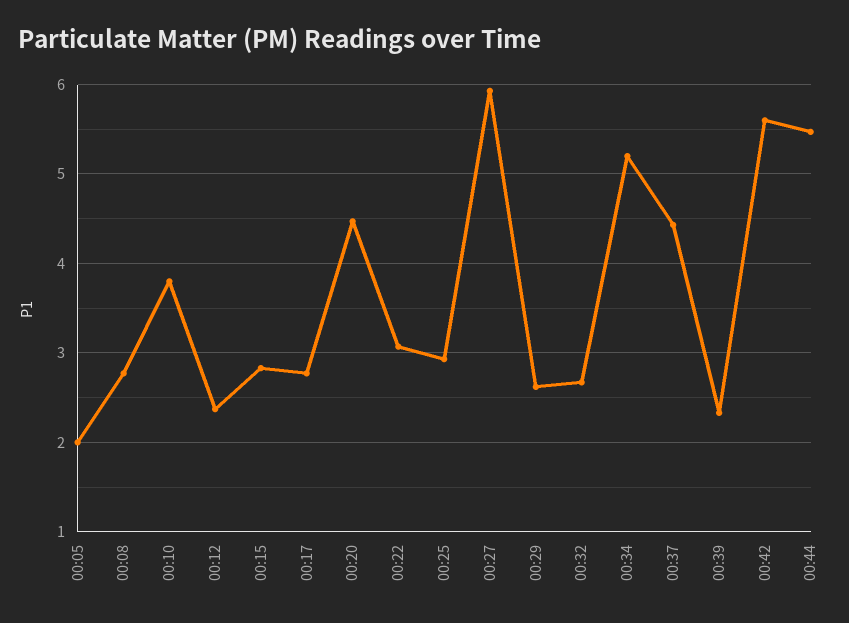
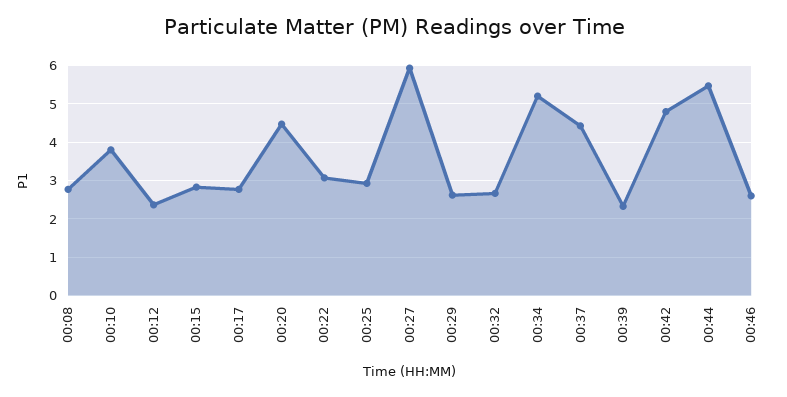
00:05: 2 -> none
00:42: 5.6 -> 4.8
00:46: none -> 2.6

